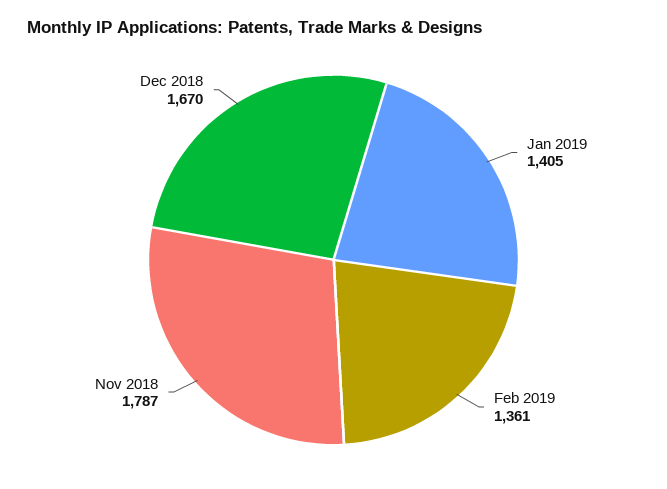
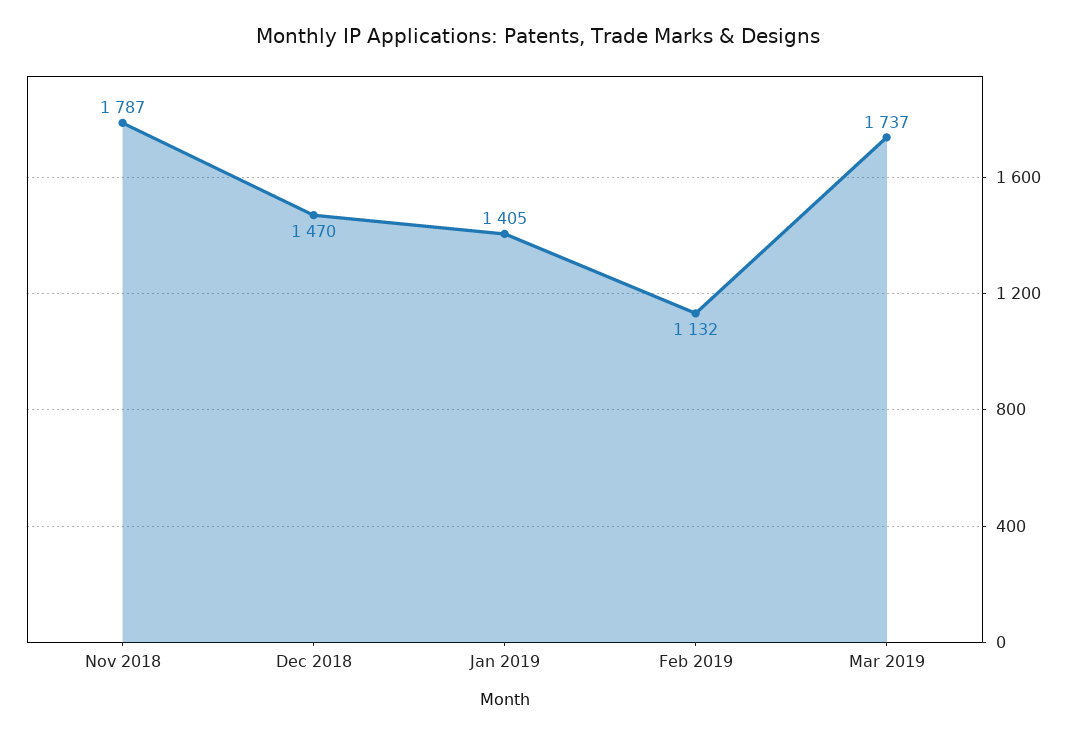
Feb 2019: 1361 -> 1132
Dec 2018: 1670 -> 1470
Mar 2019: none -> 1737

